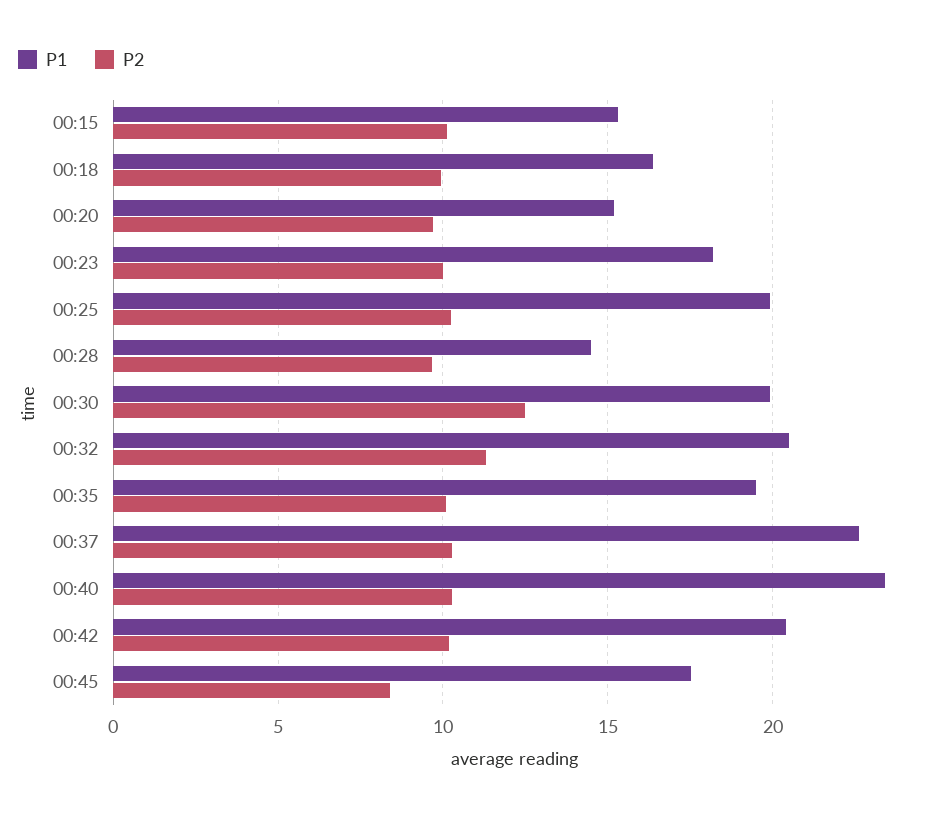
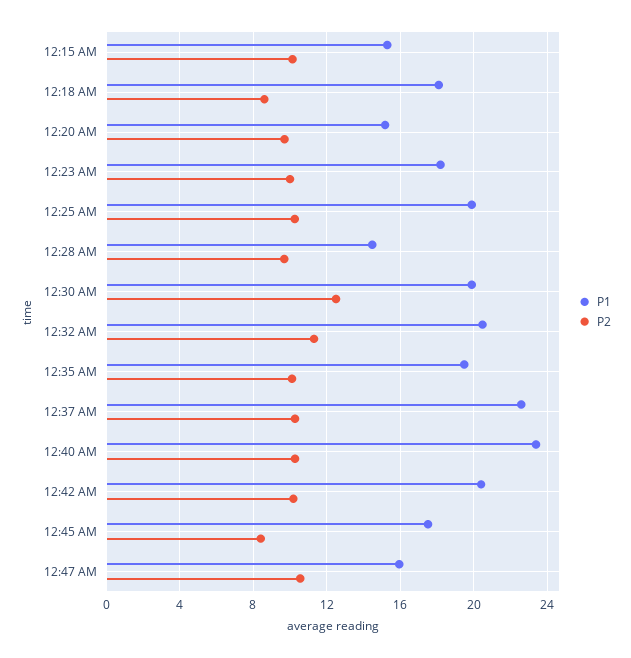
P1, 00:18: 16.5 -> 18
P2, 00:18: 10 -> 8.5
P1, 12:47 AM: none -> 16
P2, 12:47 AM: none -> 10.5

